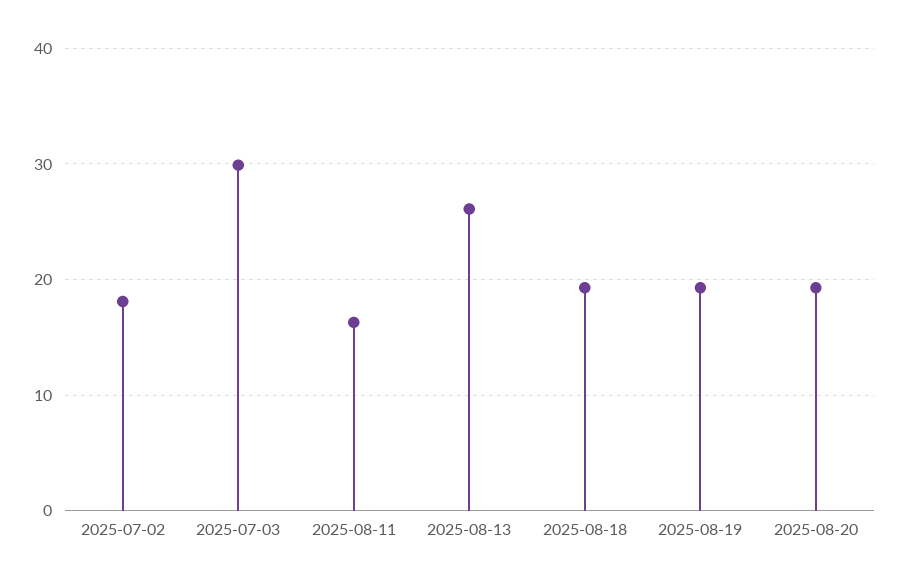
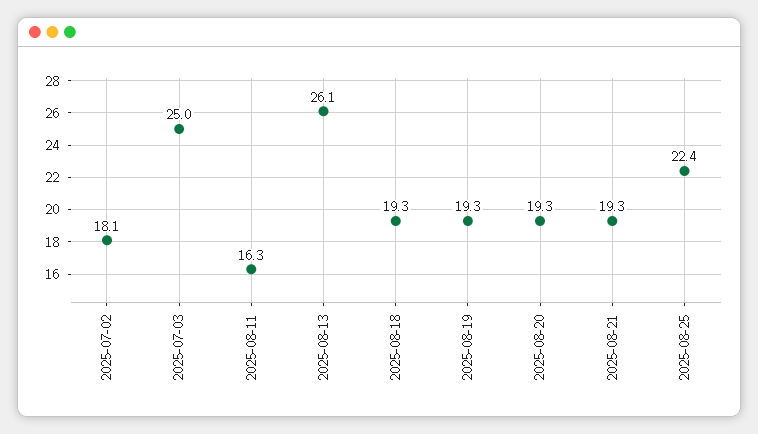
2025-07-03: 30 -> 25
2025-08-21: none -> 19.3
2025-08-25: none -> 22.4

